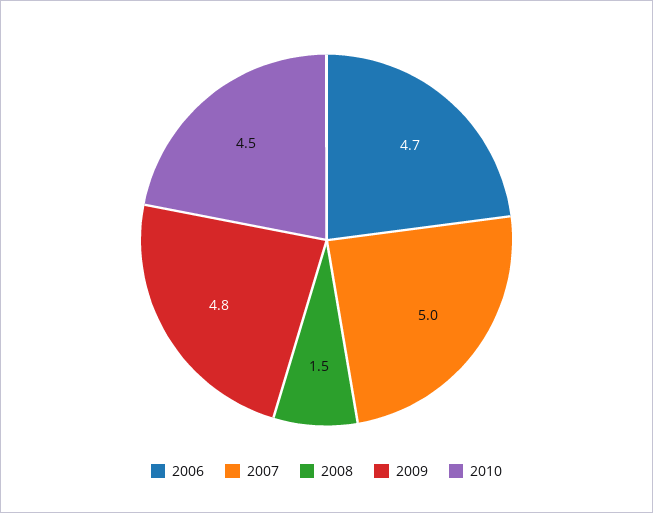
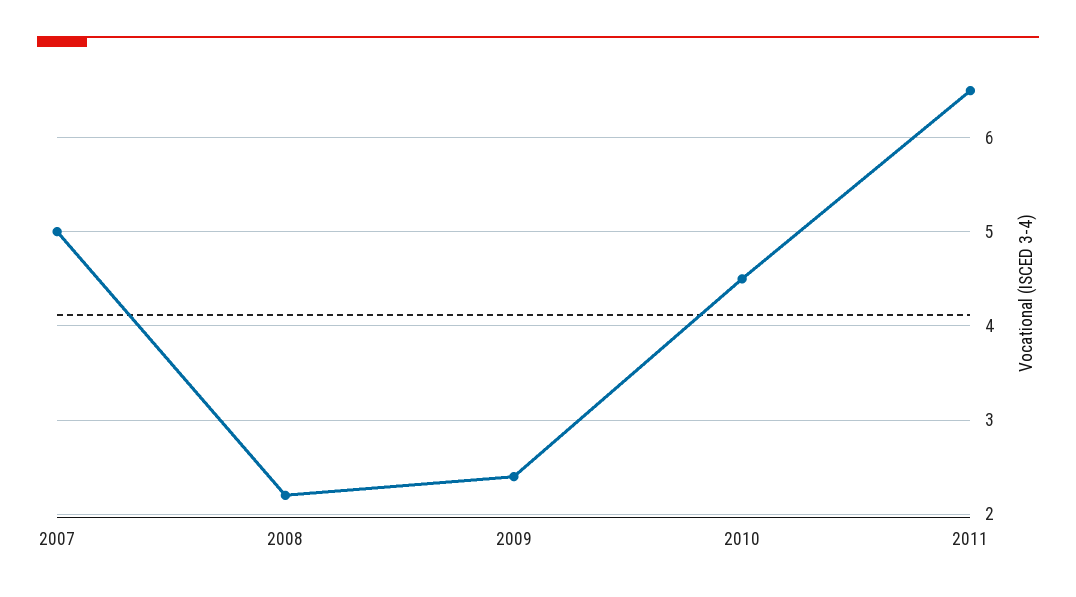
2006: 4.7 -> none
2008: 1.5 -> 2.2
2009: 4.8 -> 2.4
2011: none -> 6.5

